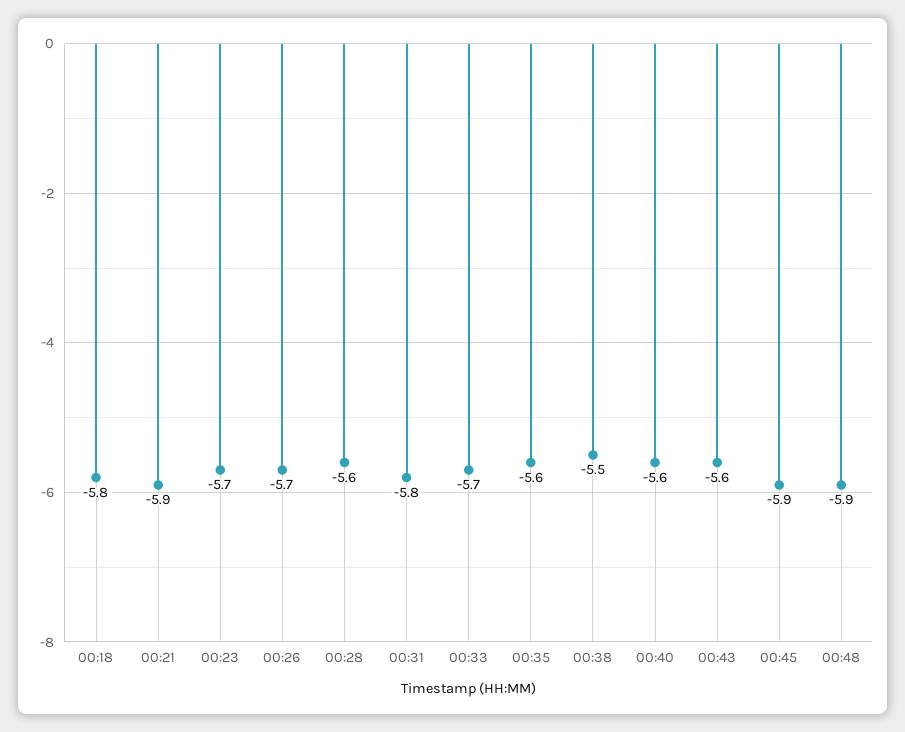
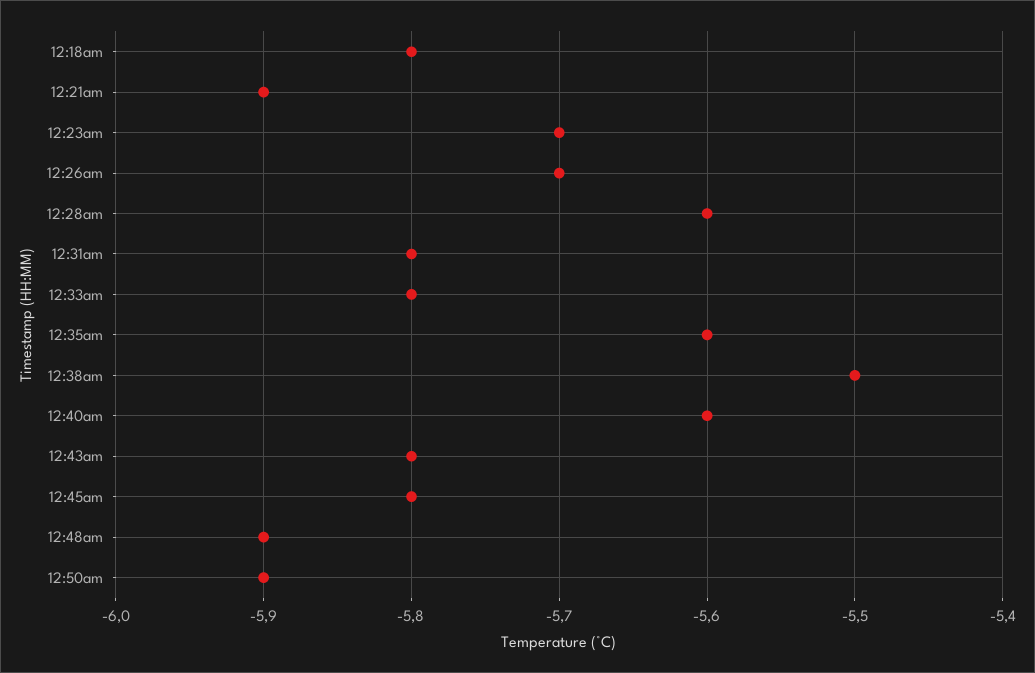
00:33: -5.7 -> -5.8
00:43: -5.6 -> -5.8
00:45: -5.9 -> -5.8
12:50am: none -> -5.9

